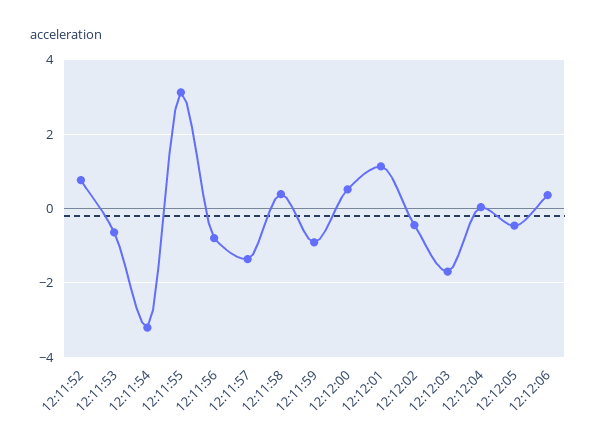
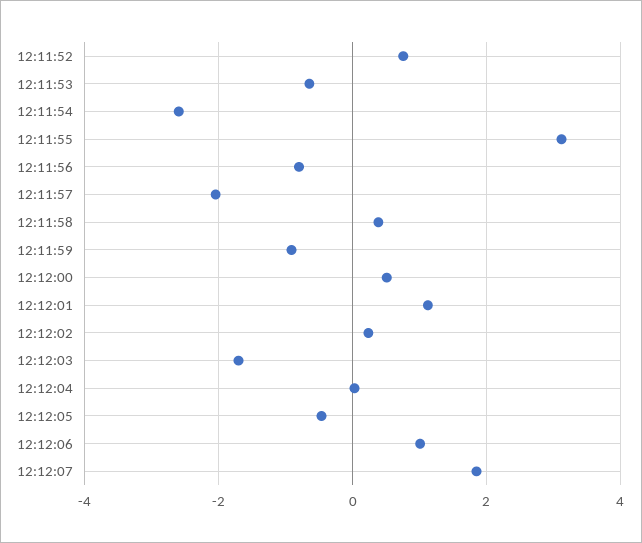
12:11:54: -3.2 -> -2.6
12:11:57: -1.4 -> -2
12:12:02: -0.4 -> 0.2
12:12:06: 0.4 -> 1
12:12:07: none -> 1.8

